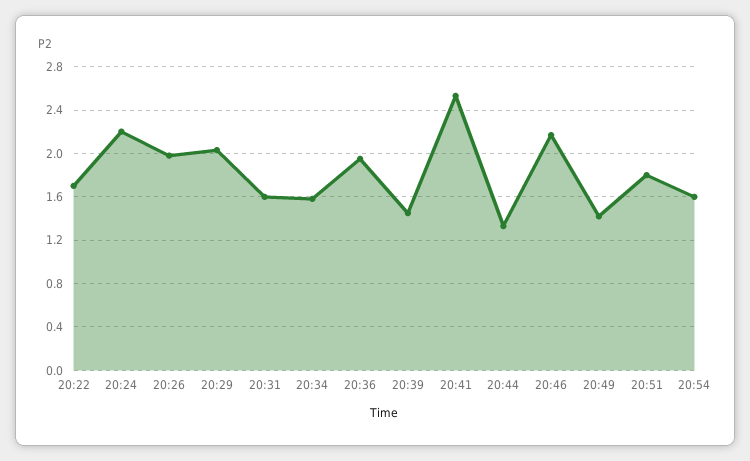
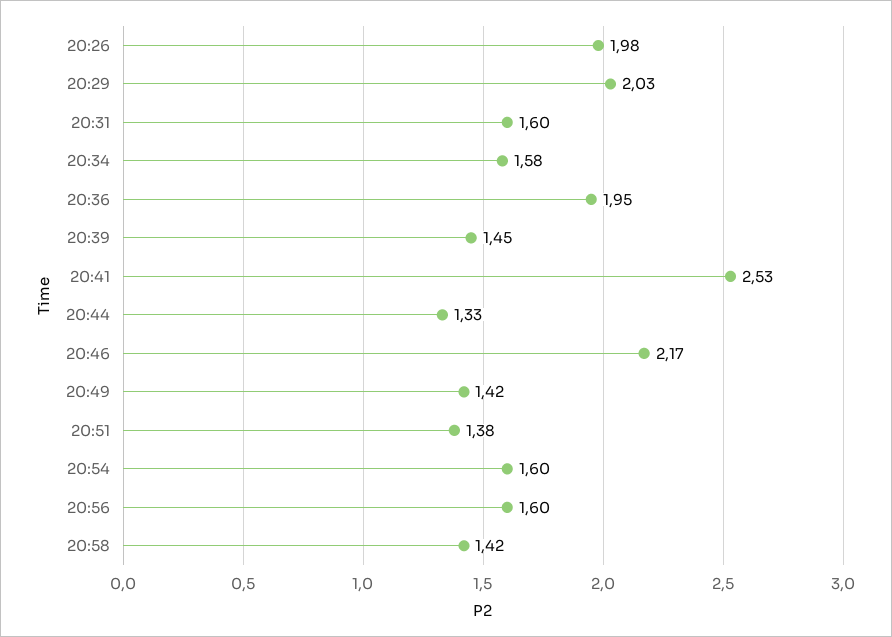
20:22: 1.7 -> none
20:24: 2.2 -> none
20:51: 1.8 -> 1.38
20:56: none -> 1.6
20:58: none -> 1.42

